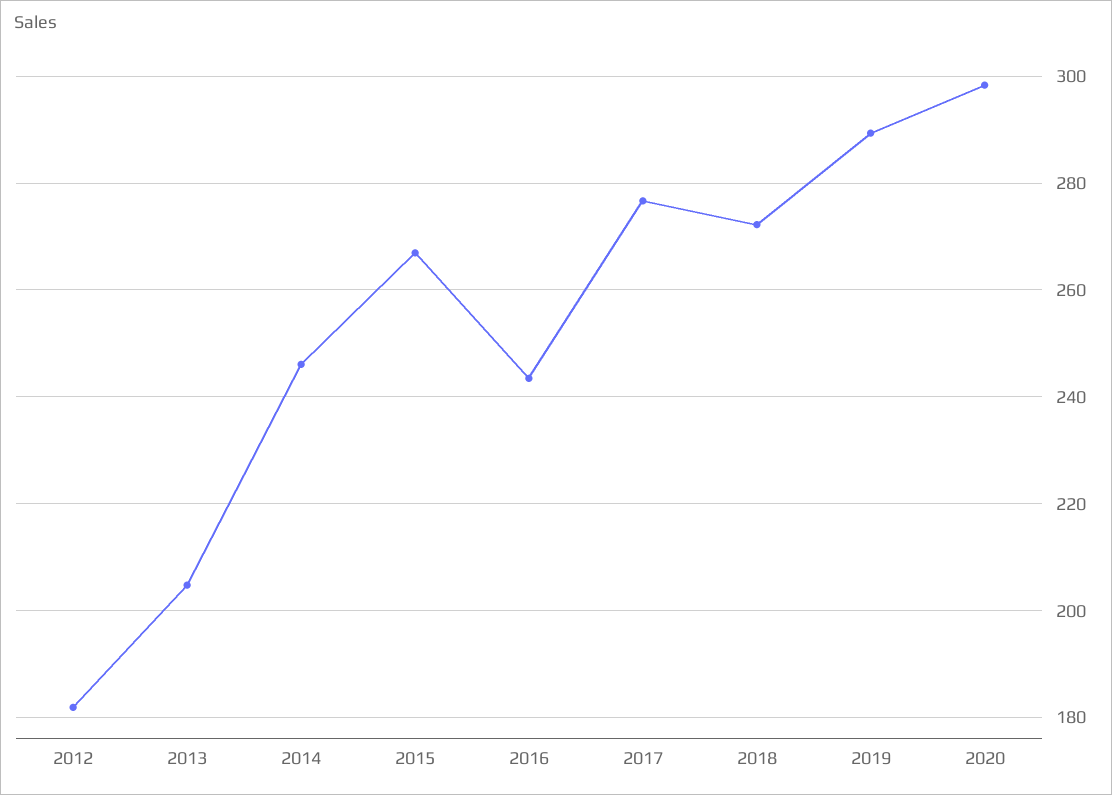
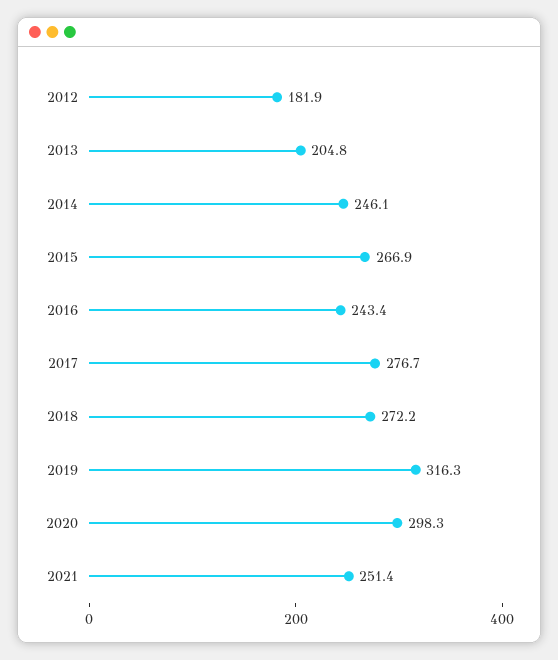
2019: 290 -> 316.3
2021: none -> 251.4

